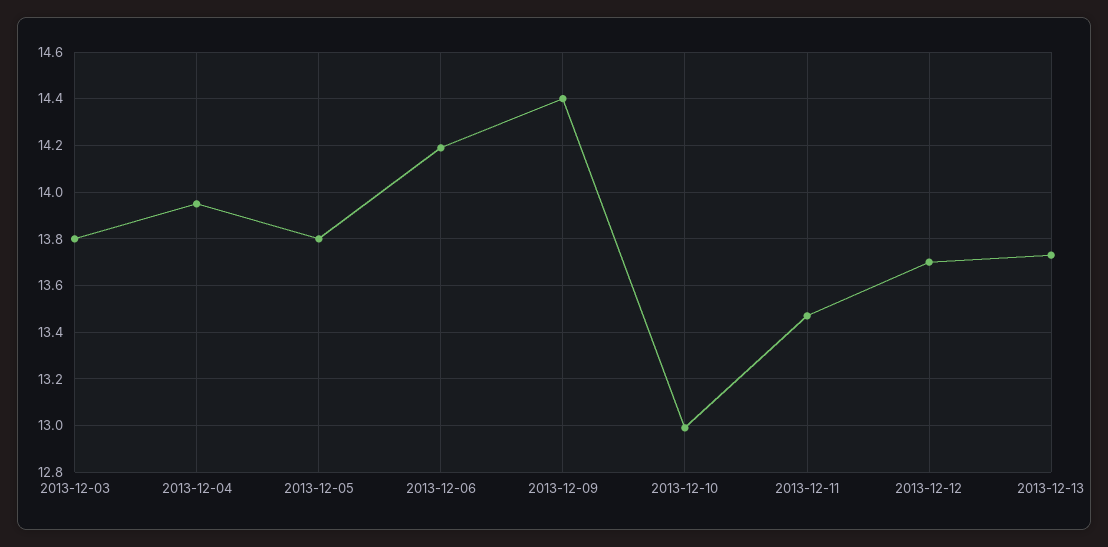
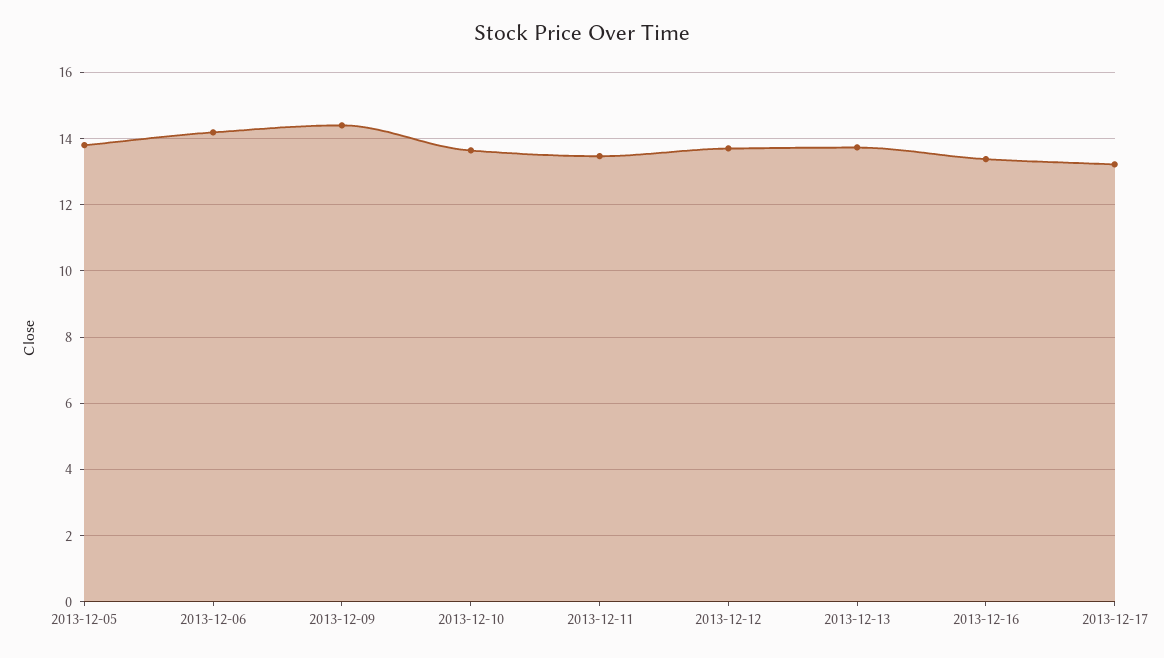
2013-12-03: 13.8 -> none
2013-12-04: 13.95 -> none
2013-12-10: 13 -> 13.6
2013-12-16: none -> 13.4
2013-12-17: none -> 13.2

